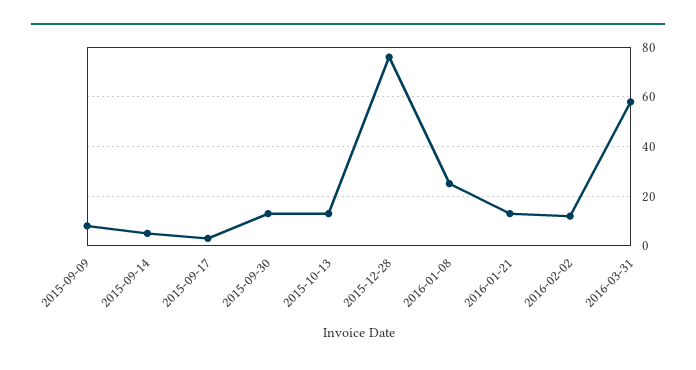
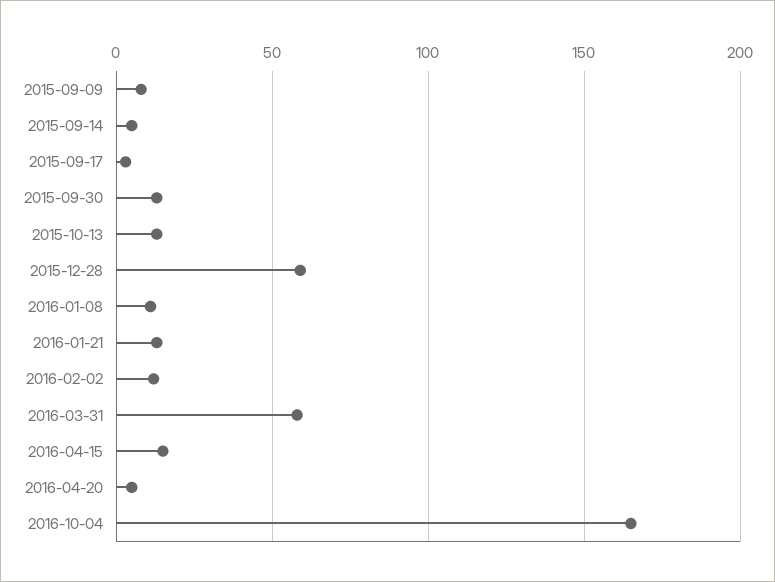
2015-12-28: 75 -> 60
2016-01-08: 25 -> 10
2016-04-15: none -> 15
2016-04-20: none -> 5
2016-10-04: none -> 165

